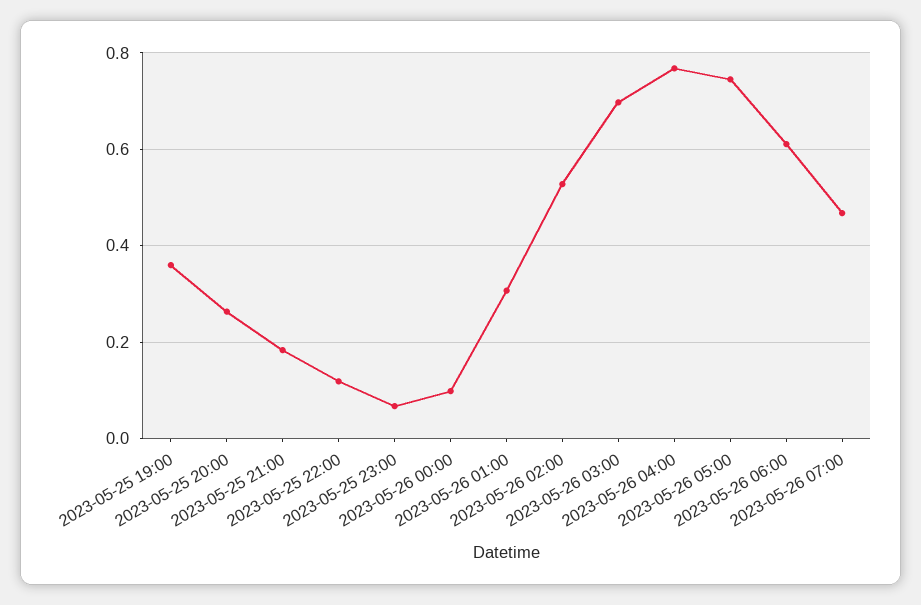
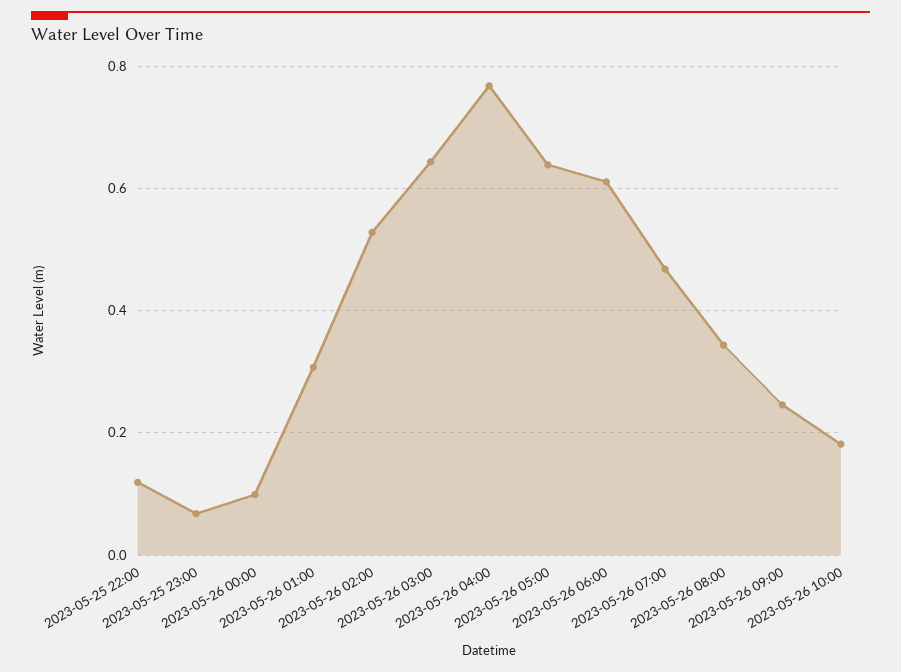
2023-05-25 19:00: 0.36 -> none
2023-05-25 20:00: 0.26 -> none
2023-05-25 21:00: 0.18 -> none
2023-05-26 03:00: 0.7 -> 0.64
2023-05-26 05:00: 0.74 -> 0.64
2023-05-26 08:00: none -> 0.34
2023-05-26 09:00: none -> 0.24
2023-05-26 10:00: none -> 0.18

